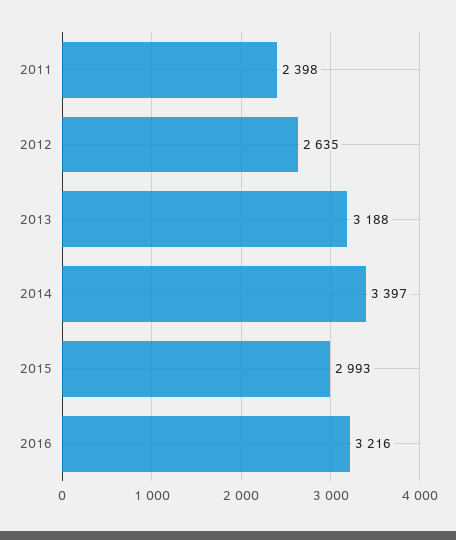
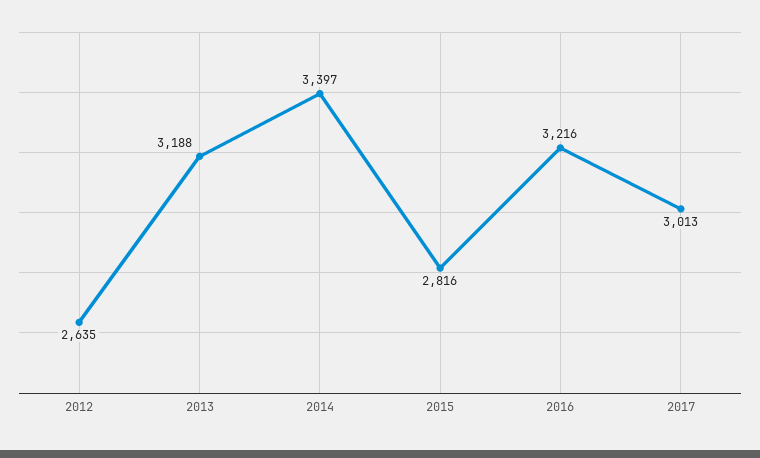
2011: 2398 -> none
2015: 2993 -> 2816
2017: none -> 3013

